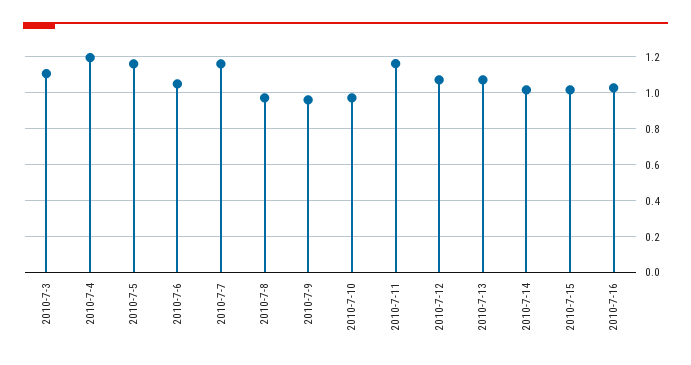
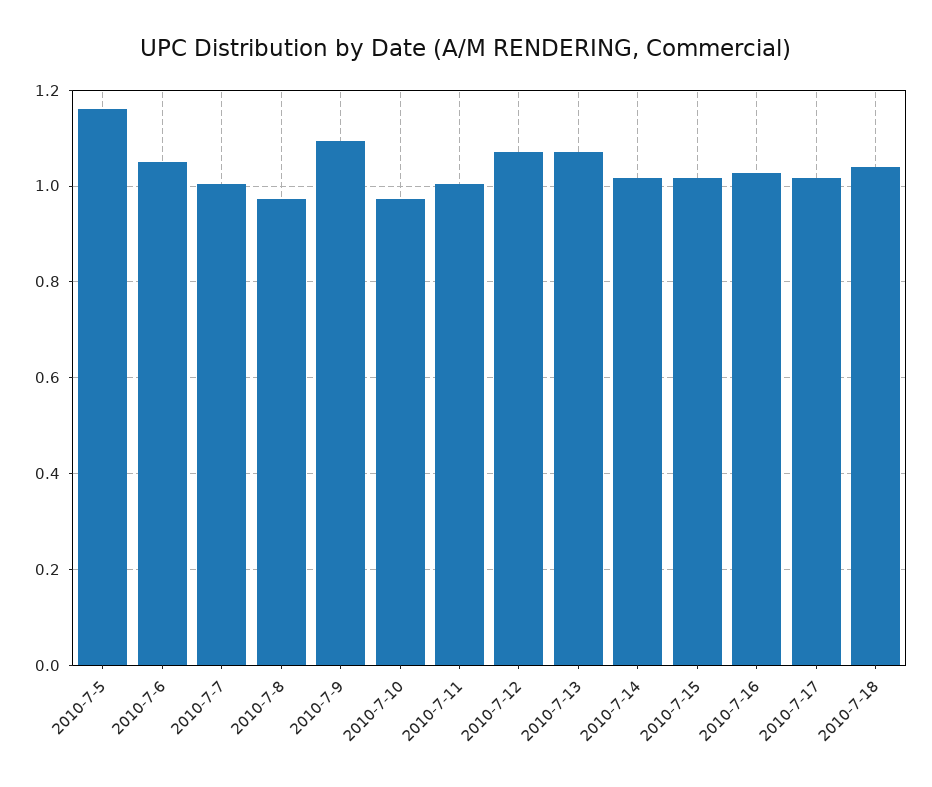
2010-7-3: 1.1 -> none
2010-7-4: 1.2 -> none
2010-7-7: 1.15 -> 1
2010-7-9: 0.95 -> 1.1
2010-7-11: 1.15 -> 1
2010-7-17: none -> 1.02
2010-7-18: none -> 1.04

